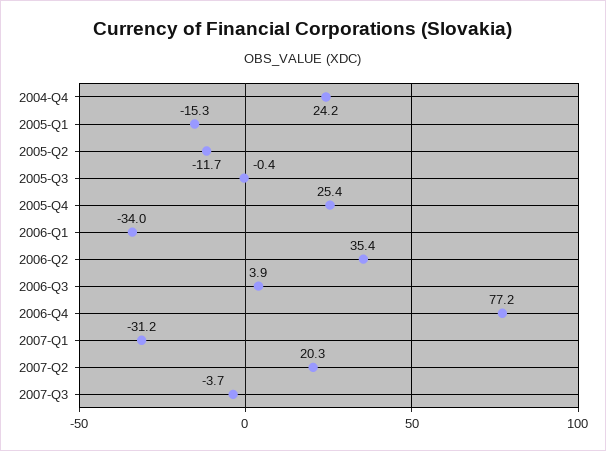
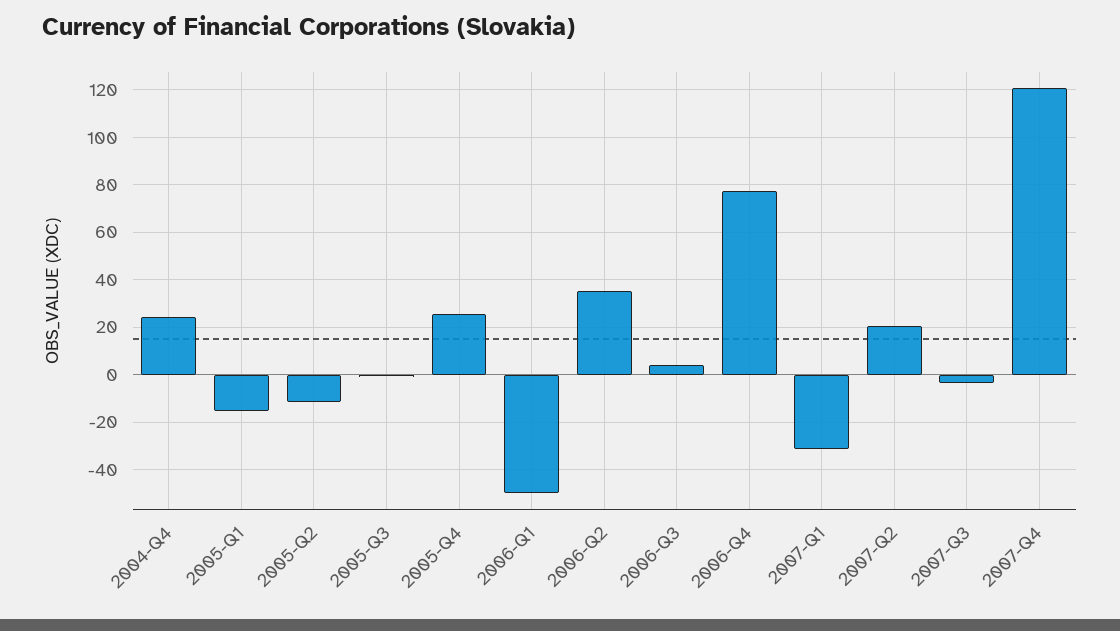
2006-Q1: -34 -> -50
2007-Q4: none -> 120

